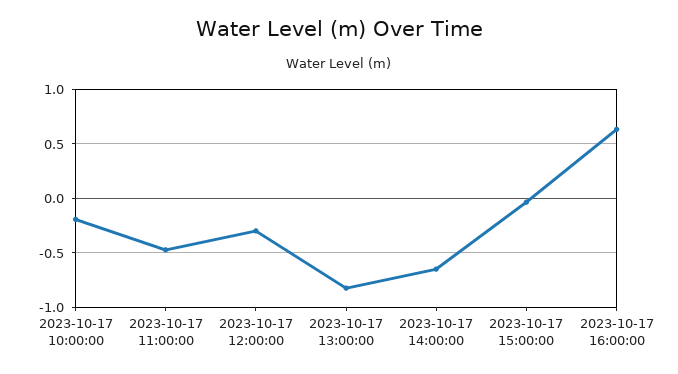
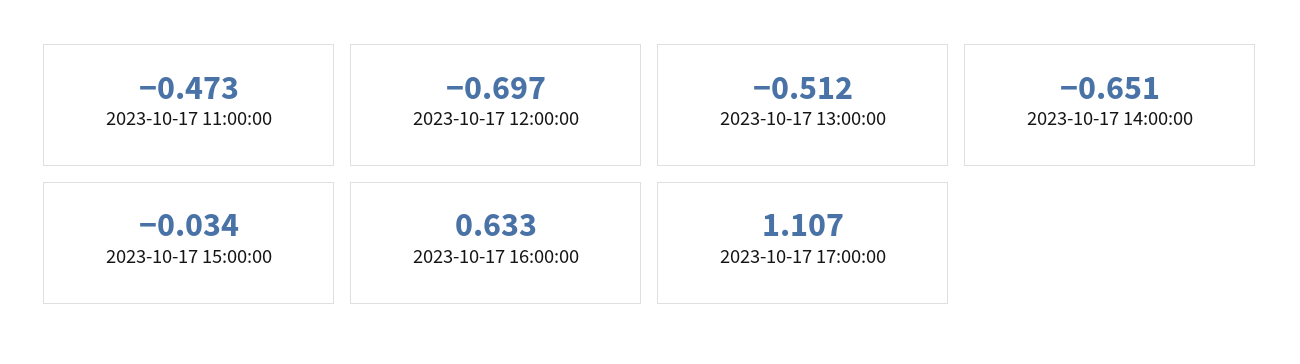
2023-10-17 10:00:00: -0.2 -> none
2023-10-17 12:00:00: -0.3 -> -0.697
2023-10-17 13:00:00: -0.8 -> -0.512
2023-10-17 17:00:00: none -> 1.107

